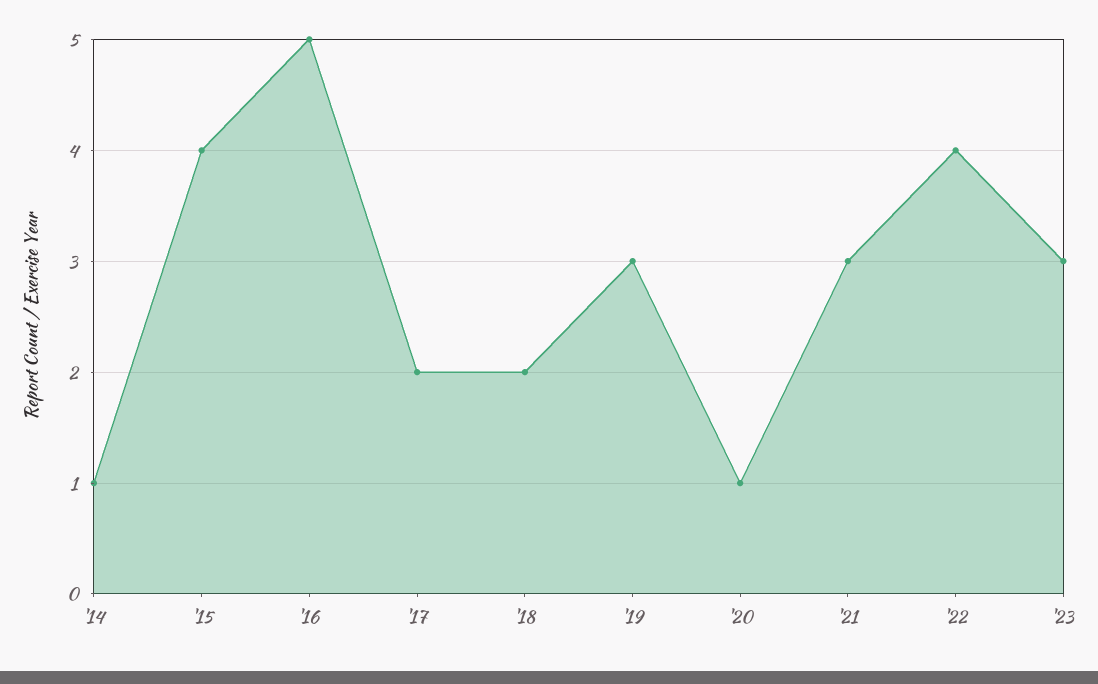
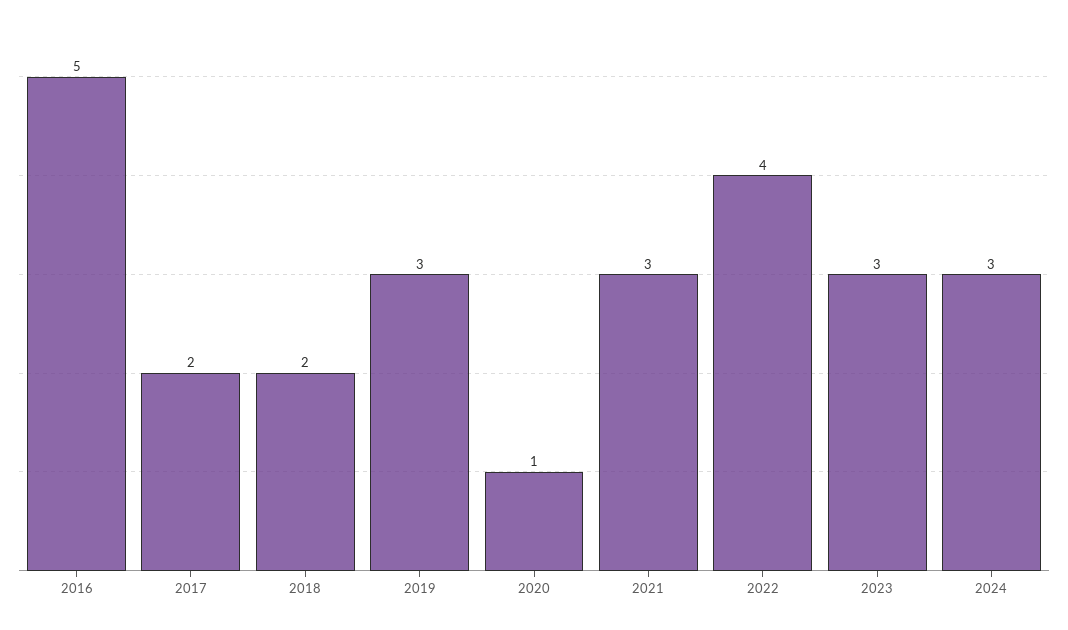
'14: 1 -> none
'15: 4 -> none
2024: none -> 3

